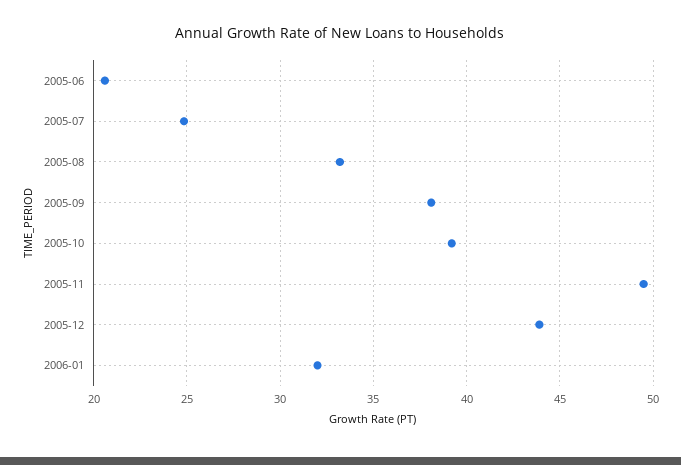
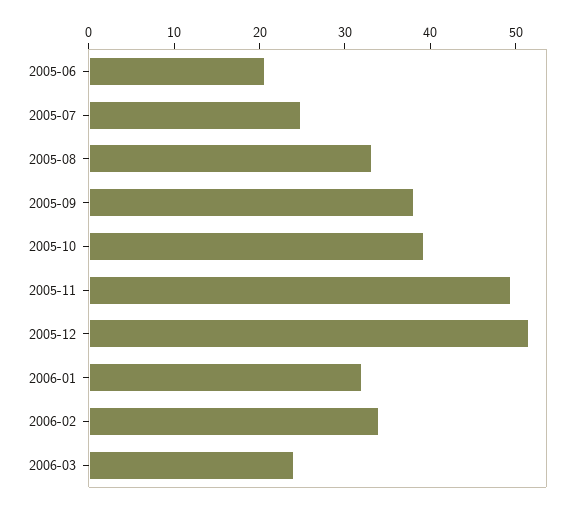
2005-12: 44 -> 52
2006-02: none -> 34
2006-03: none -> 24

